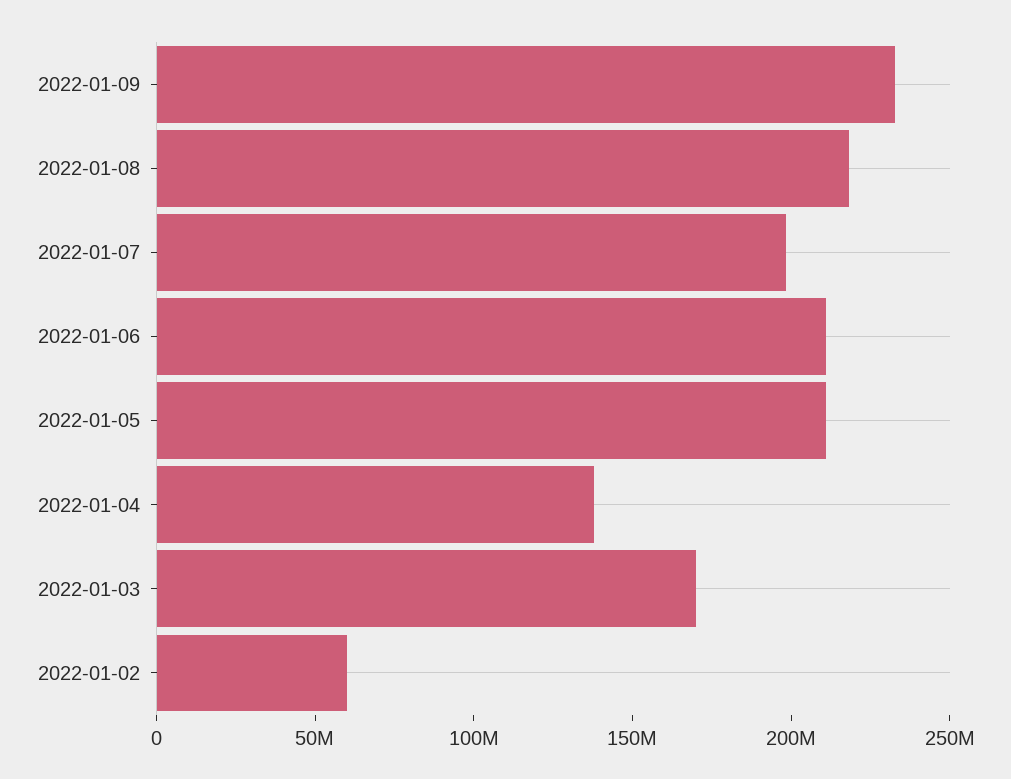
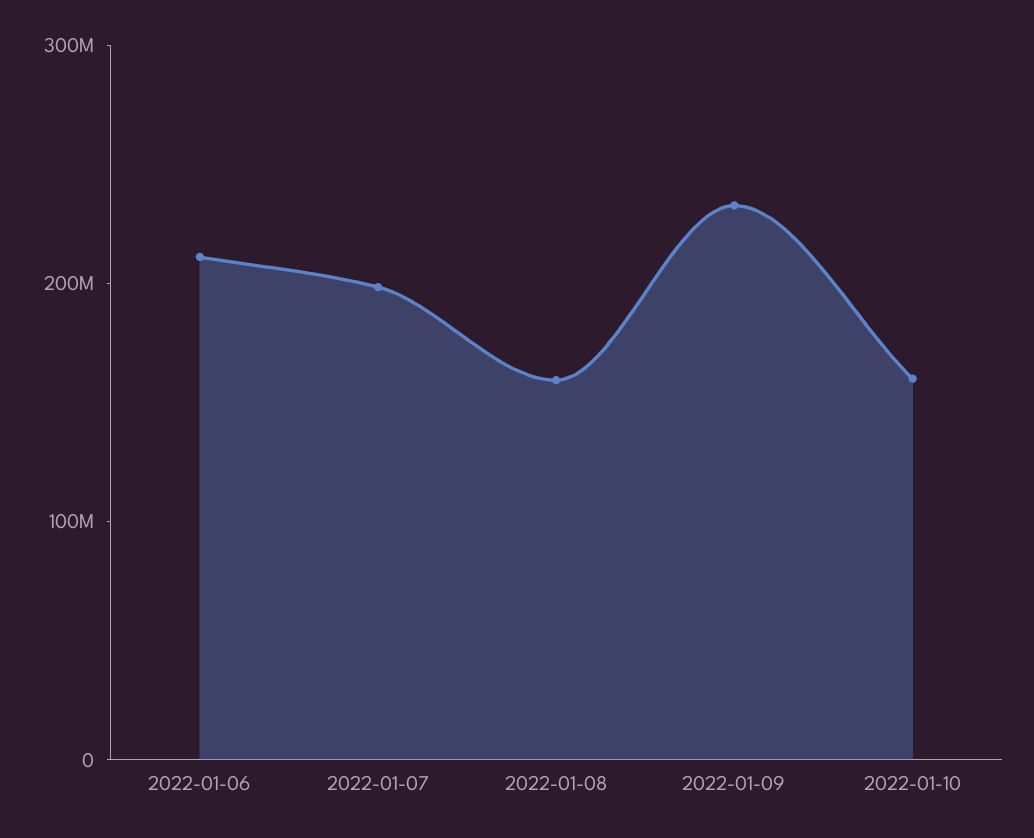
2022-01-08: 220000000 -> 160000000
2022-01-05: 210000000 -> none
2022-01-04: 140000000 -> none
2022-01-03: 170000000 -> none
2022-01-02: 60000000 -> none
2022-01-10: none -> 160000000

